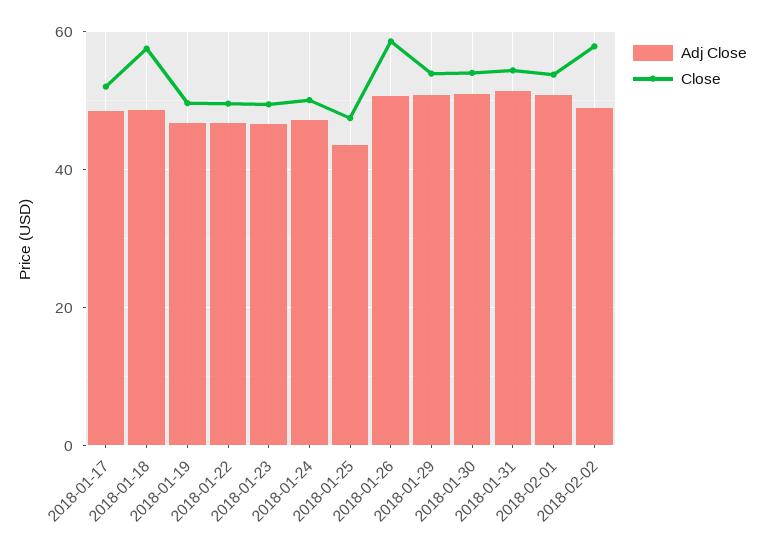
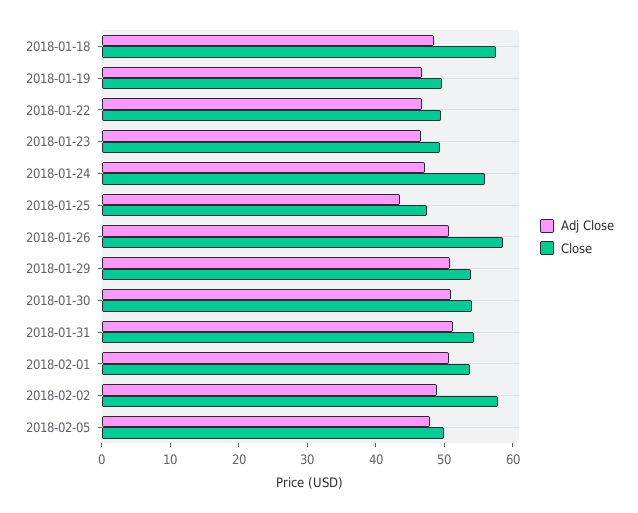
Adj Close, 2018-01-17: 48 -> none
Close, 2018-01-17: 52 -> none
Close, 2018-01-24: 50 -> 56
Adj Close, 2018-02-05: none -> 48
Close, 2018-02-05: none -> 50

